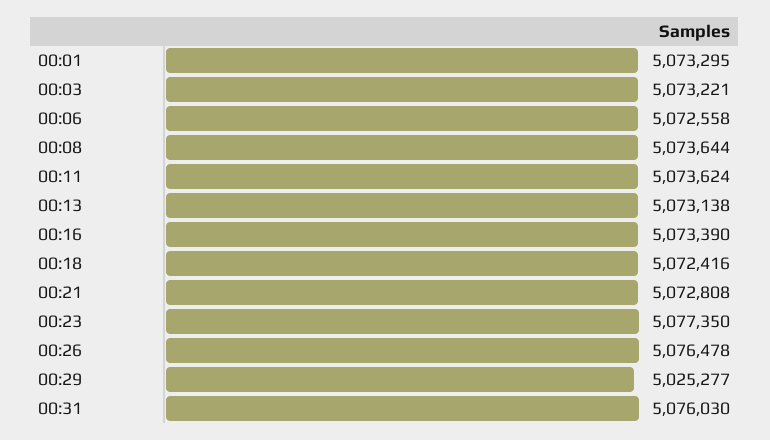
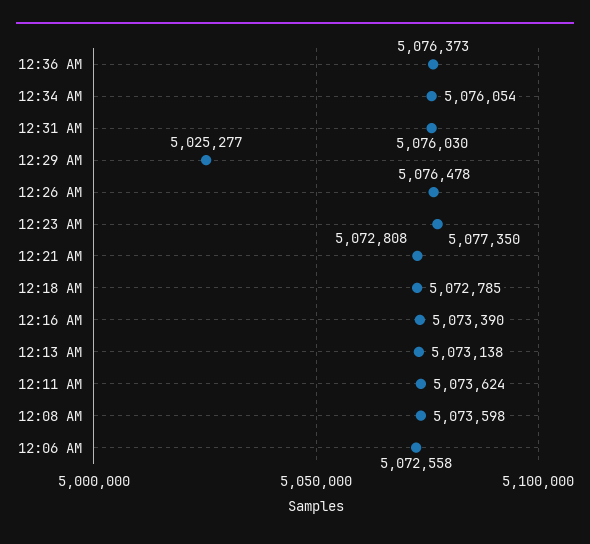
00:01: 5073295 -> none
00:03: 5073221 -> none
00:08: 5073644 -> 5073598
00:18: 5072416 -> 5072785
12:36 AM: none -> 5076373
12:34 AM: none -> 5076054

